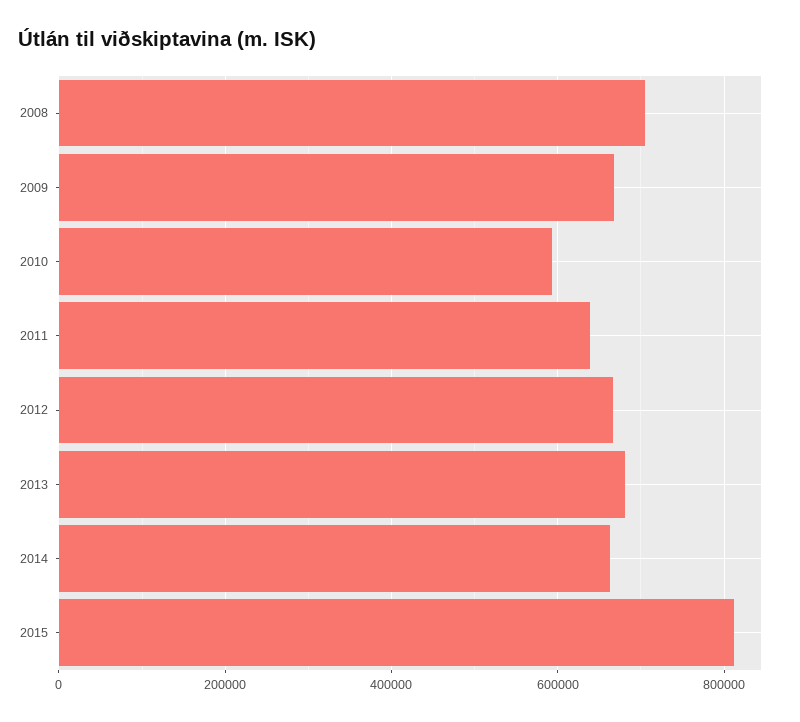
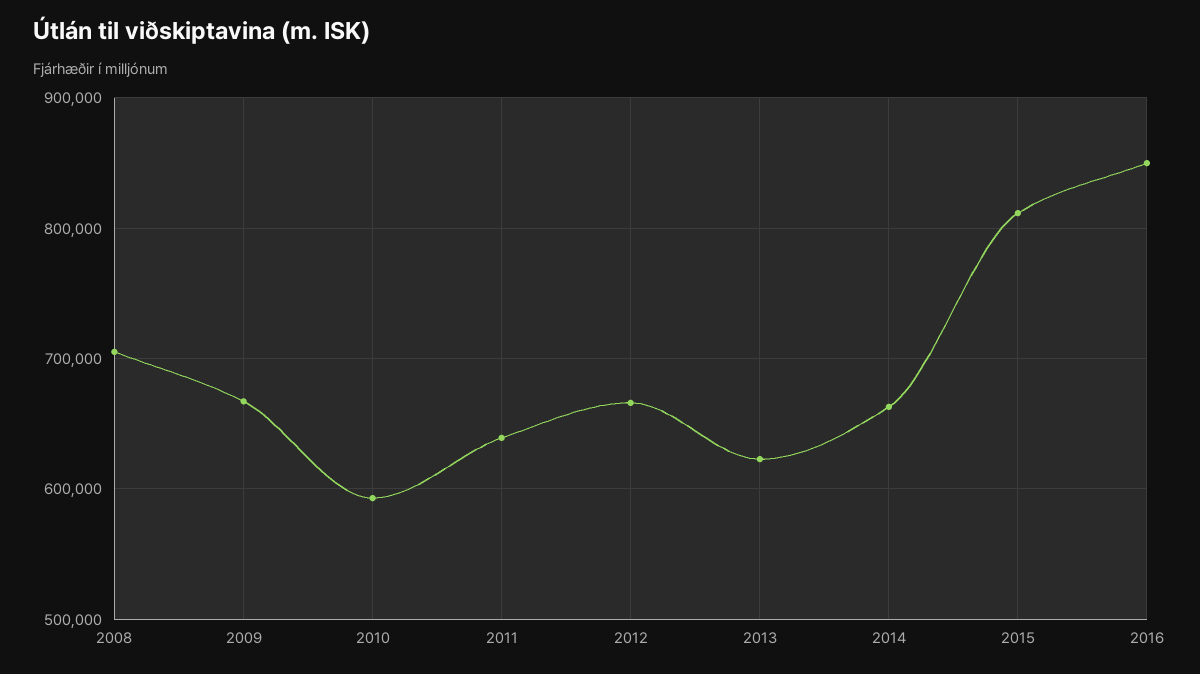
2013: 680000 -> 620000
2016: none -> 850000

